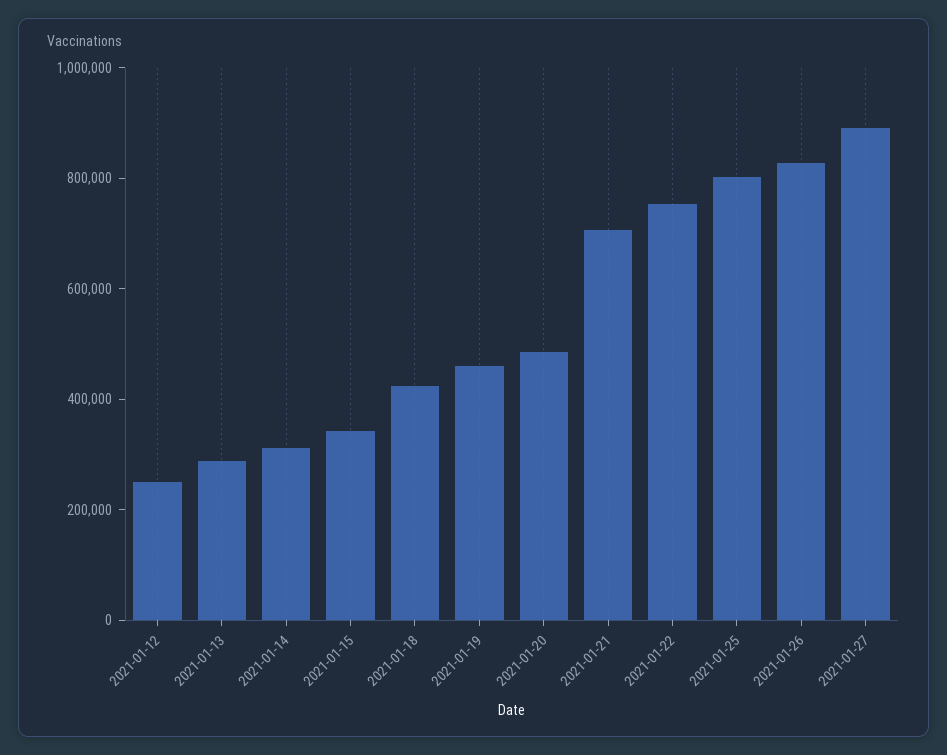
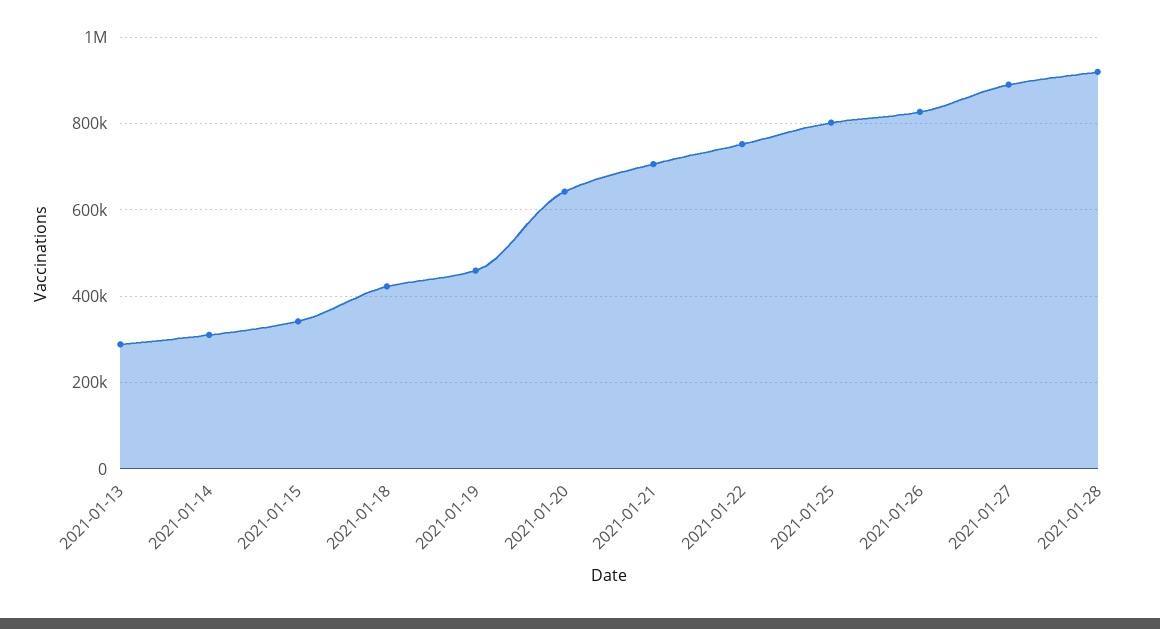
2021-01-12: 250000 -> none
2021-01-20: 500000 -> 640000
2021-01-28: none -> 920000

